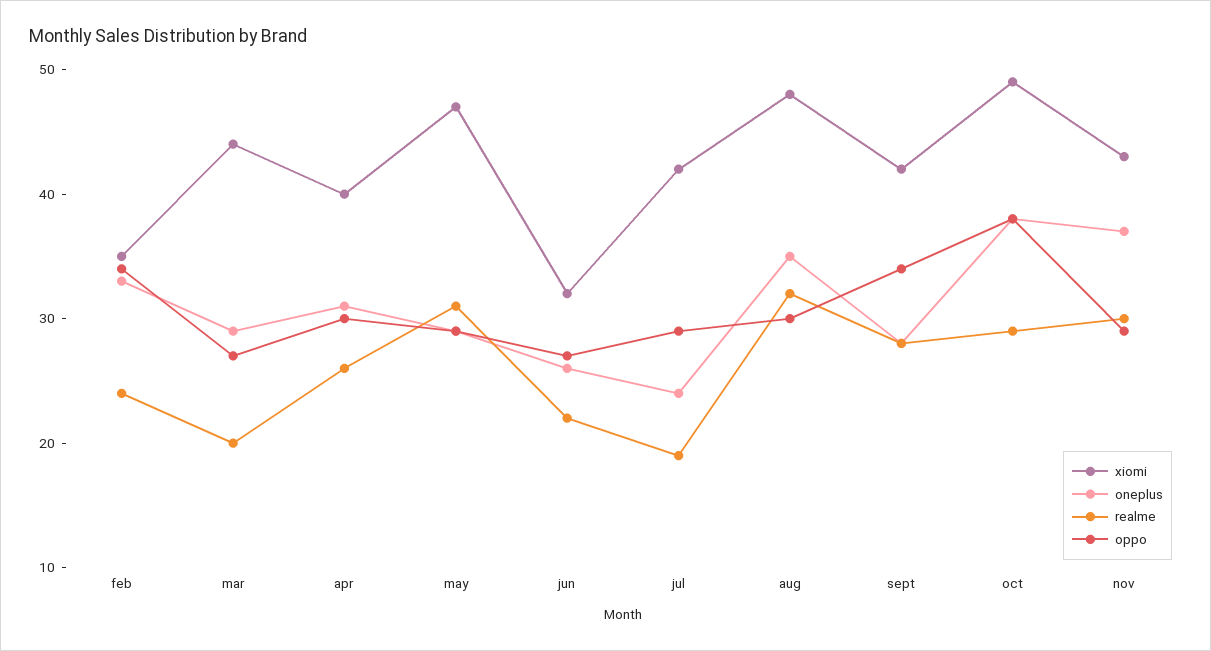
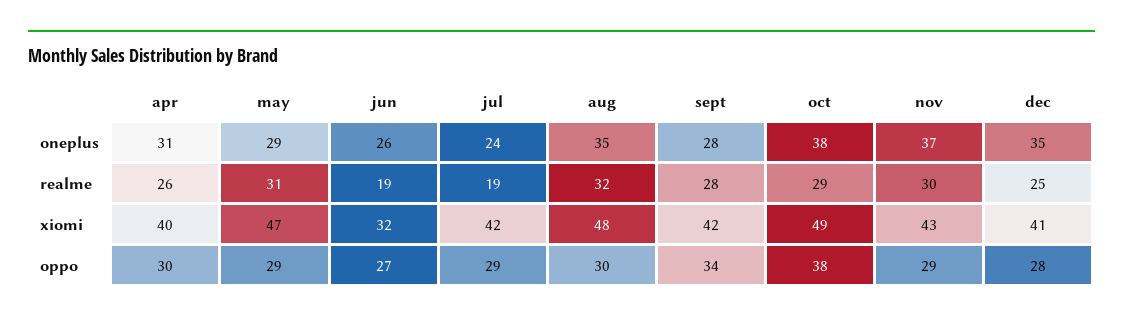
xiomi, feb: 35 -> none
oneplus, feb: 33 -> none
realme, feb: 24 -> none
oppo, feb: 34 -> none
xiomi, mar: 44 -> none
oneplus, mar: 29 -> none
realme, mar: 20 -> none
oppo, mar: 27 -> none
realme, jun: 22 -> 19
oneplus, dec: none -> 35
realme, dec: none -> 25
xiomi, dec: none -> 41
oppo, dec: none -> 28

